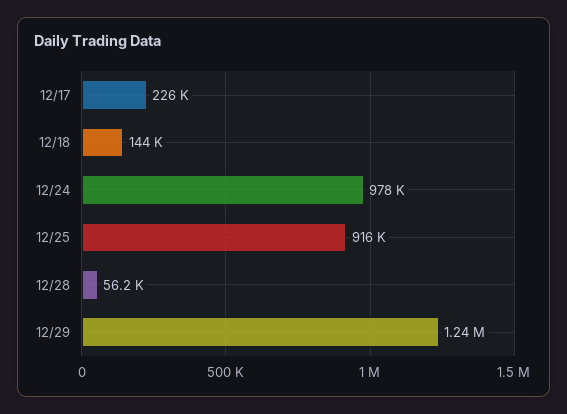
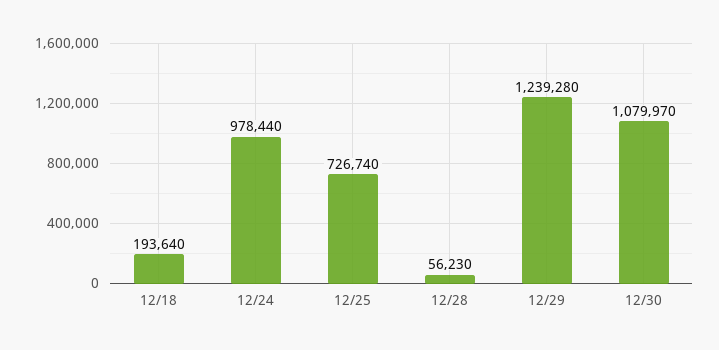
12/17: 226000 -> none
12/18: 144000 -> 193640
12/25: 916000 -> 726740
12/30: none -> 1079970

